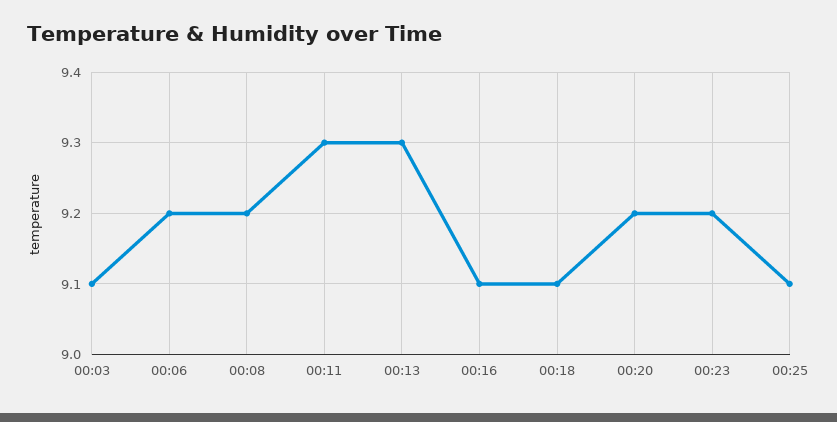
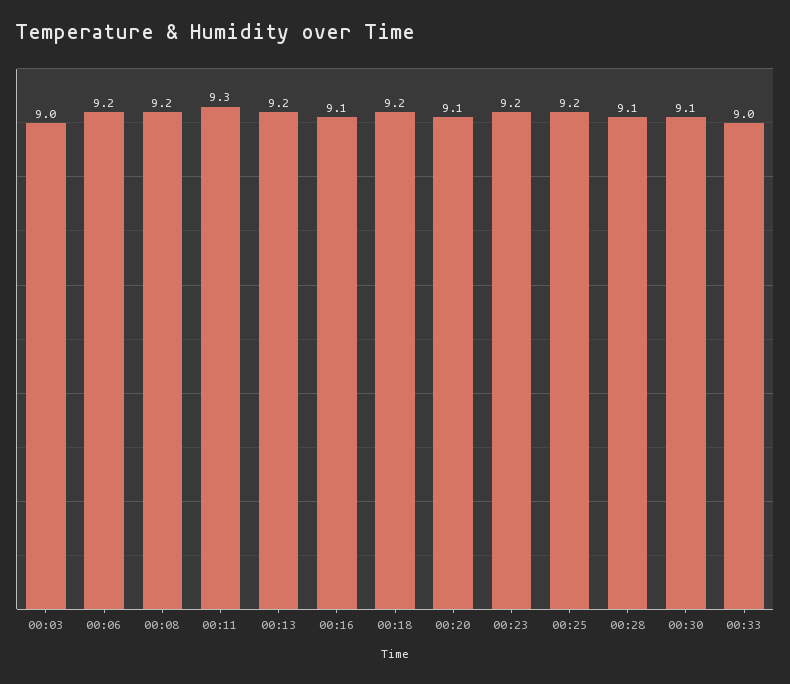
00:03: 9.1 -> 9
00:13: 9.3 -> 9.2
00:18: 9.1 -> 9.2
00:20: 9.2 -> 9.1
00:25: 9.1 -> 9.2
00:28: none -> 9.1
00:30: none -> 9.1
00:33: none -> 9

